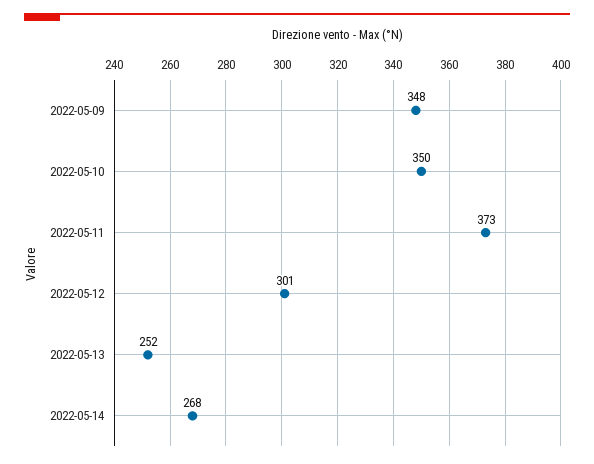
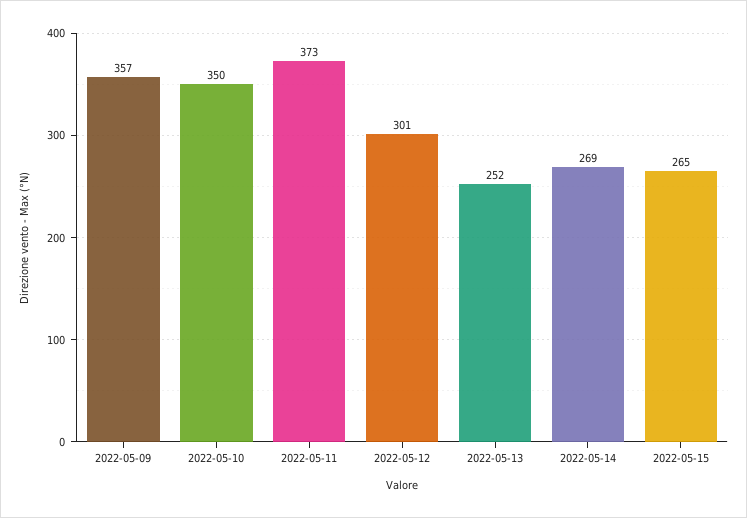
2022-05-09: 348 -> 357
2022-05-14: 268 -> 269
2022-05-15: none -> 265

